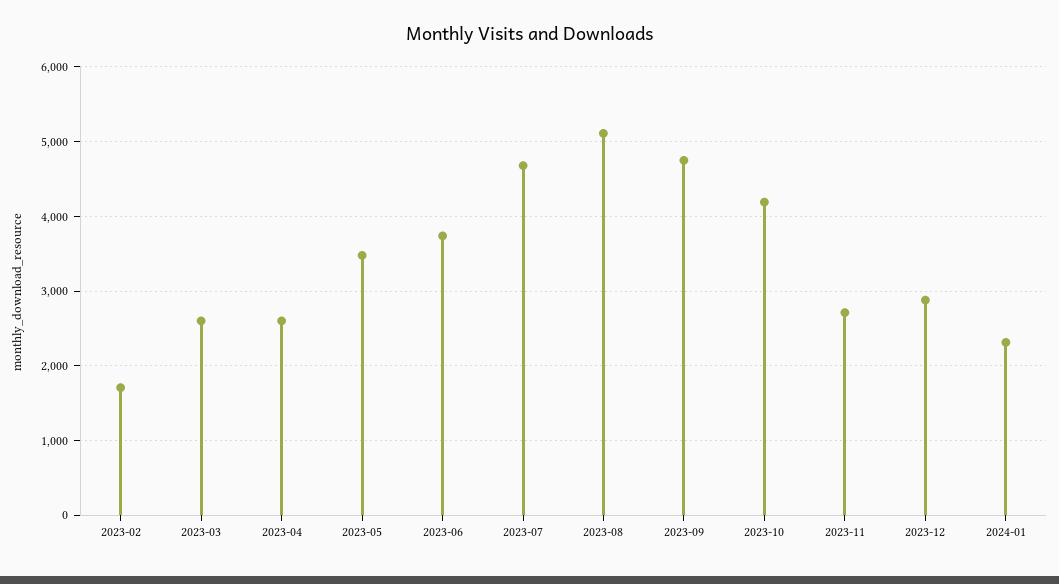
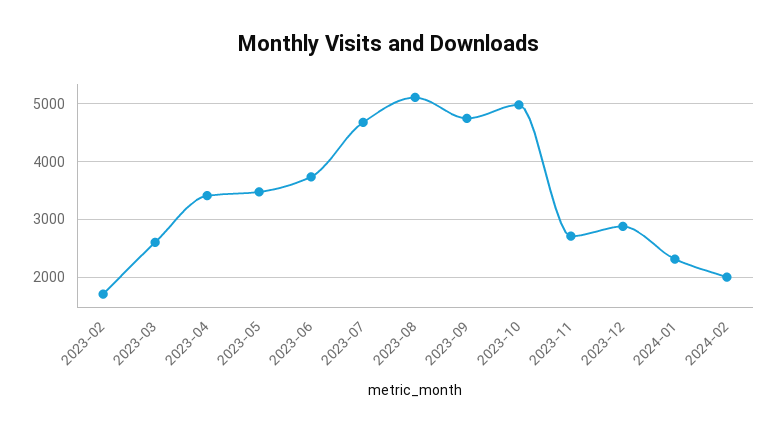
2023-04: 2600 -> 3400
2023-10: 4200 -> 5000
2024-02: none -> 2000

